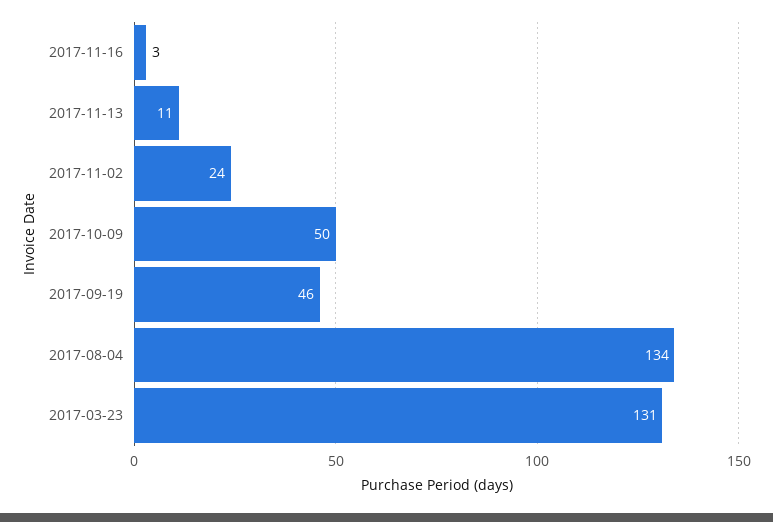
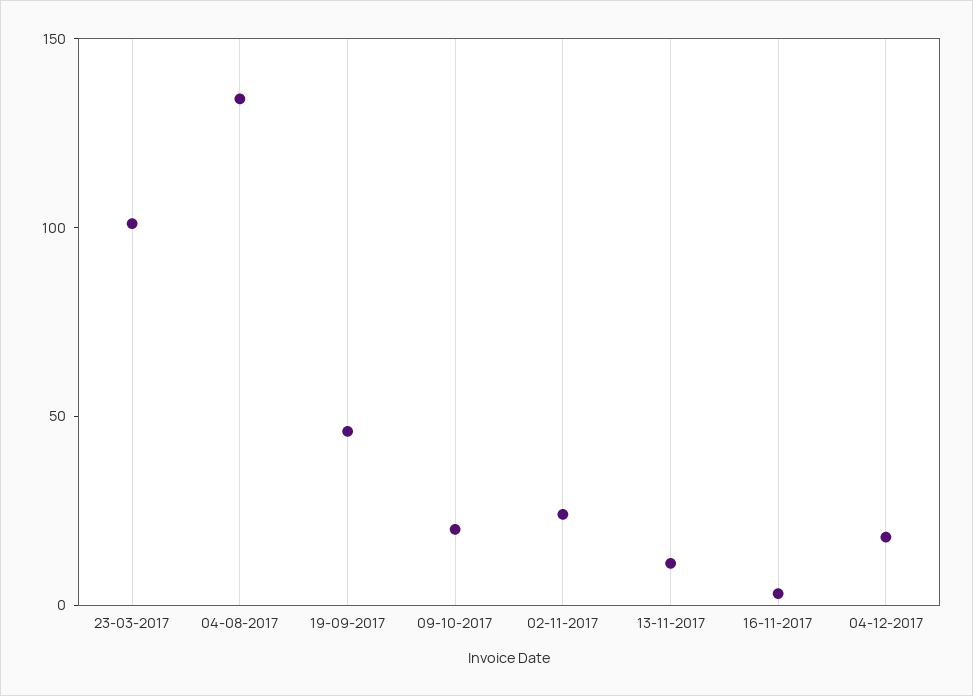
2017-10-09: 50 -> 20
2017-03-23: 131 -> 100
04-12-2017: none -> 20

